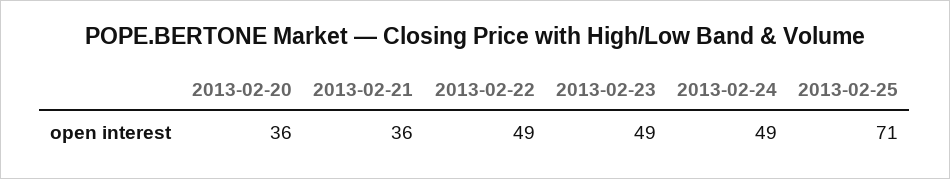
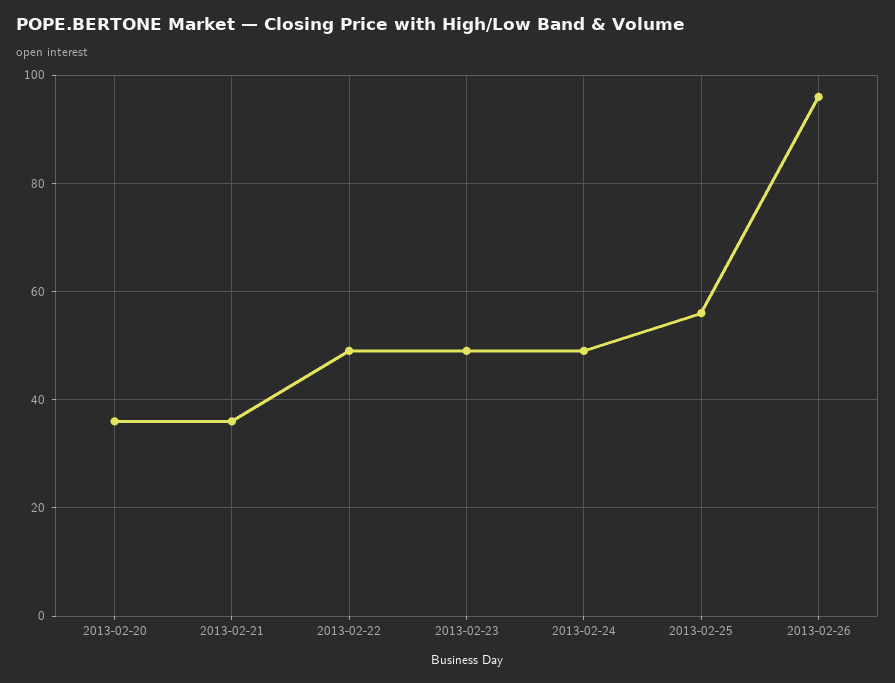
2013-02-25: 71 -> 55
2013-02-26: none -> 95

